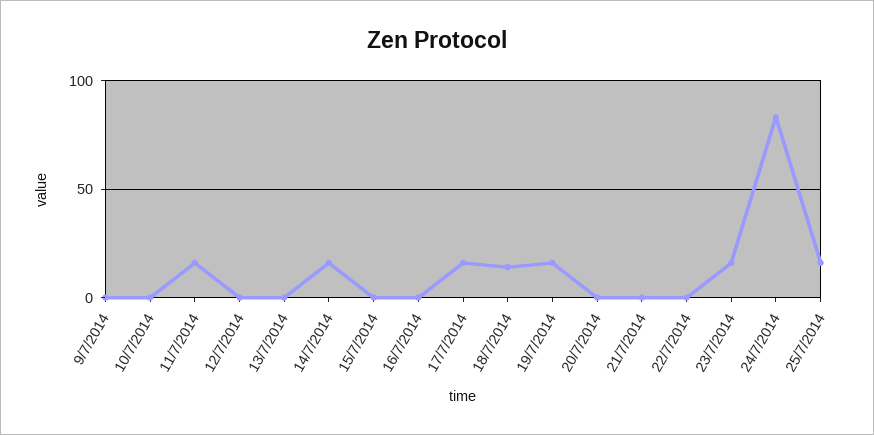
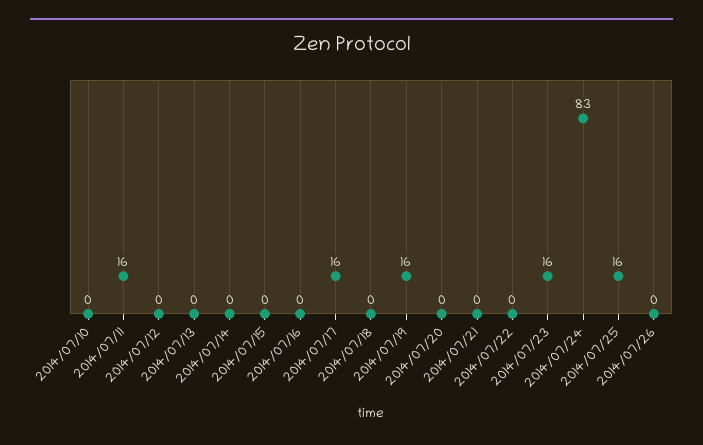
9/7/2014: 0 -> none
14/7/2014: 15 -> 0
18/7/2014: 15 -> 0
2014/07/26: none -> 0

